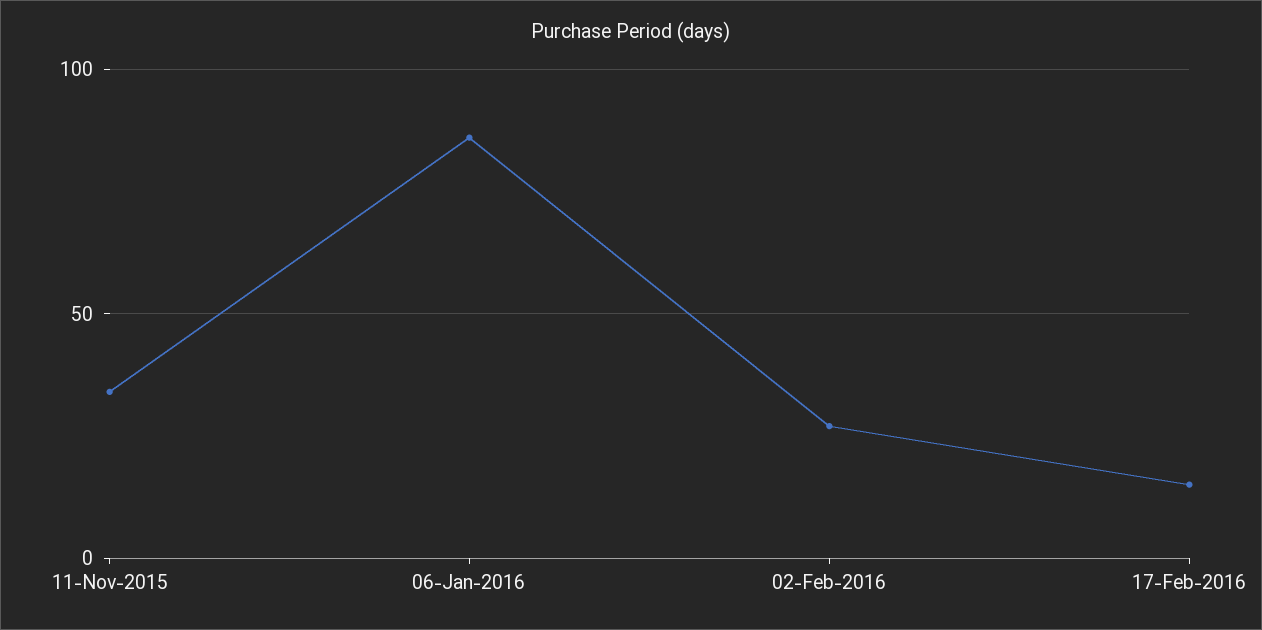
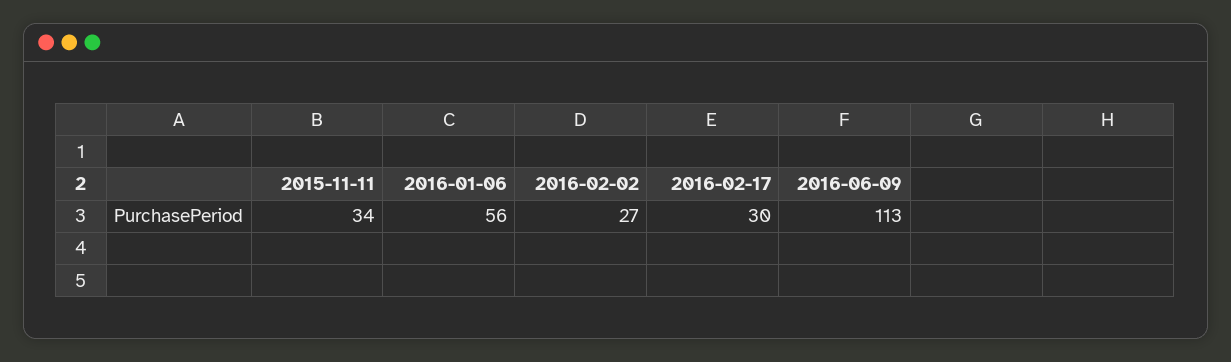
06-Jan-2016: 85 -> 56
17-Feb-2016: 15 -> 30
2016-06-09: none -> 113

